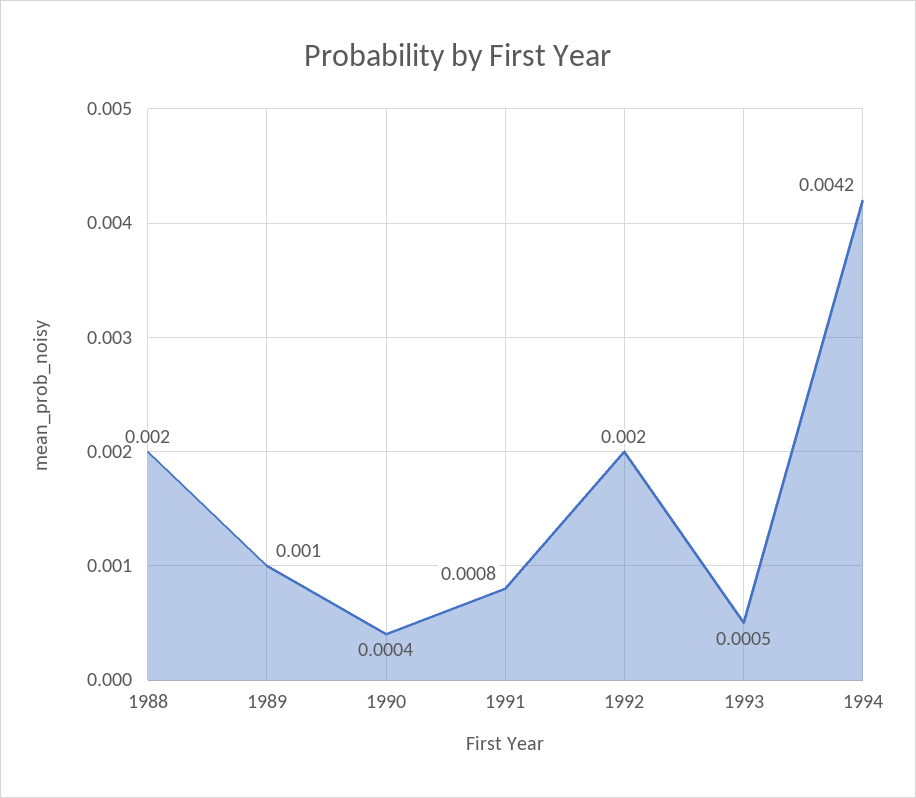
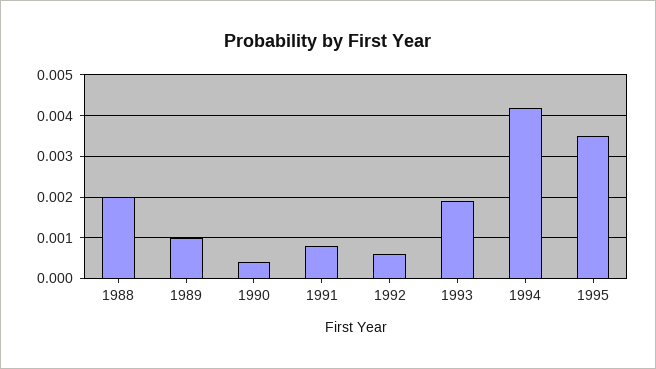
1992: 0.002 -> 0.0005
1993: 0.0005 -> 0.002
1995: none -> 0.0035

